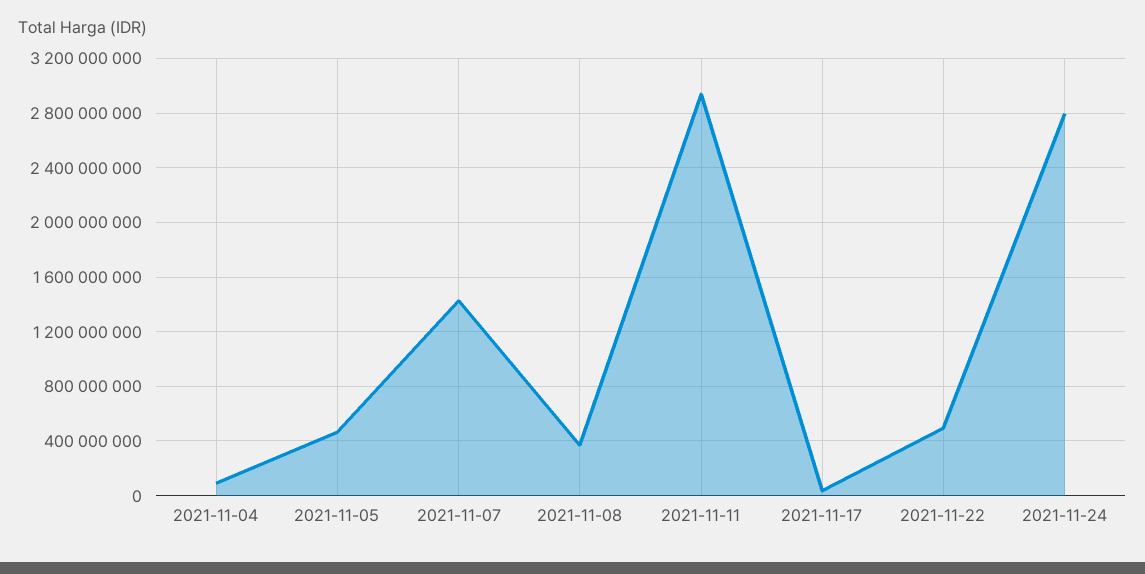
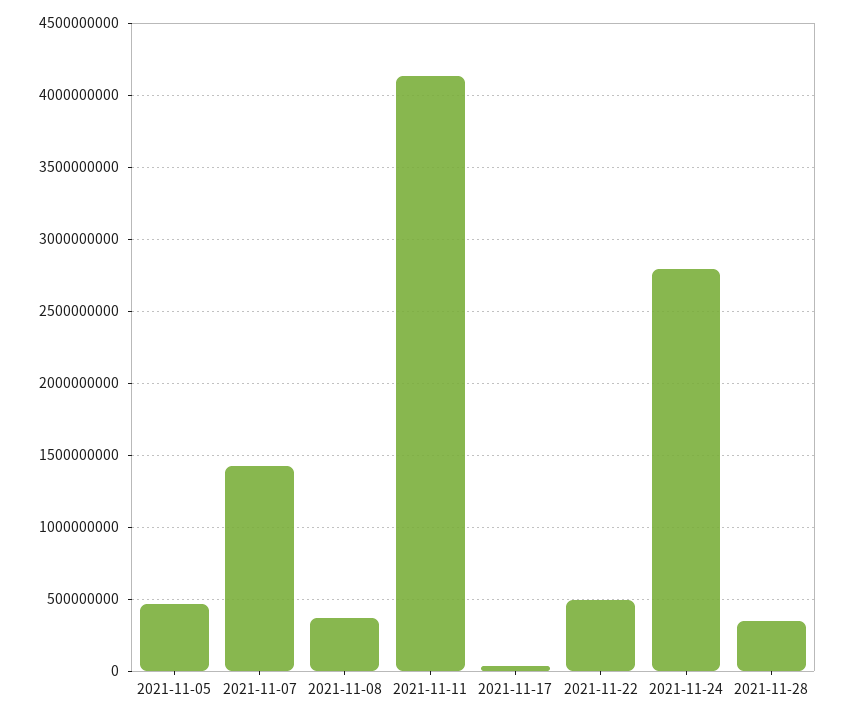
2021-11-04: 100000000 -> none
2021-11-11: 2950000000 -> 4150000000
2021-11-28: none -> 350000000

